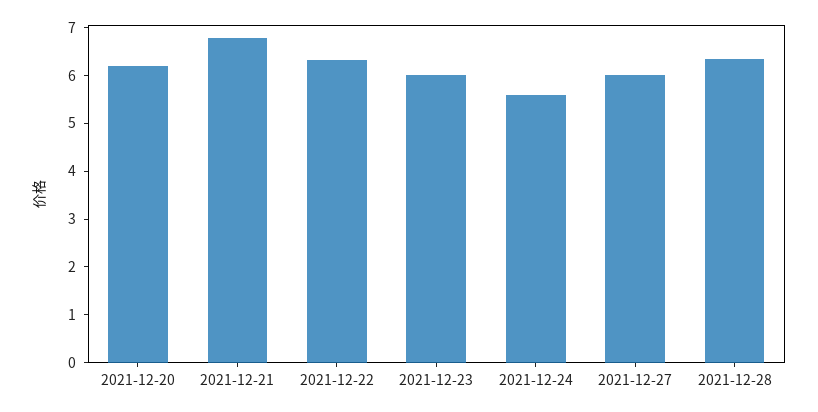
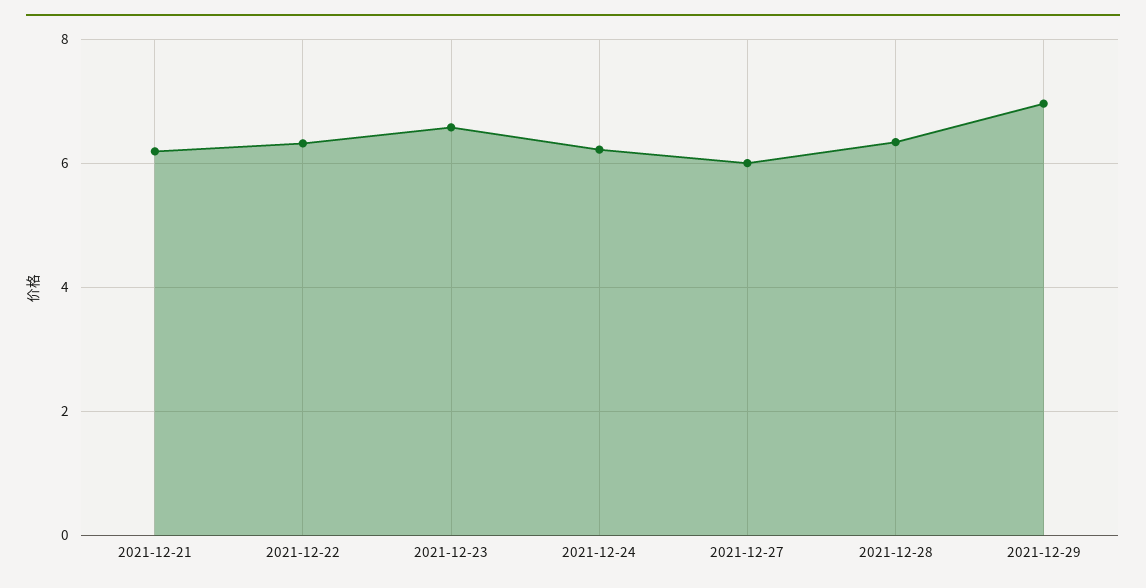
2021-12-20: 6.2 -> none
2021-12-21: 6.8 -> 6.2
2021-12-23: 6 -> 6.6
2021-12-24: 5.6 -> 6.2
2021-12-29: none -> 7

